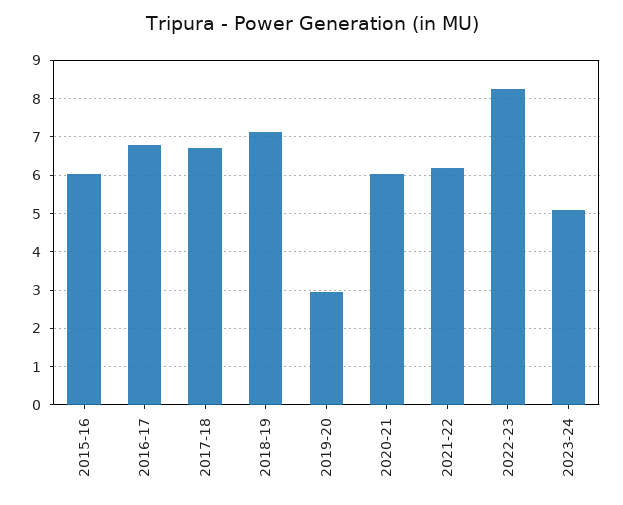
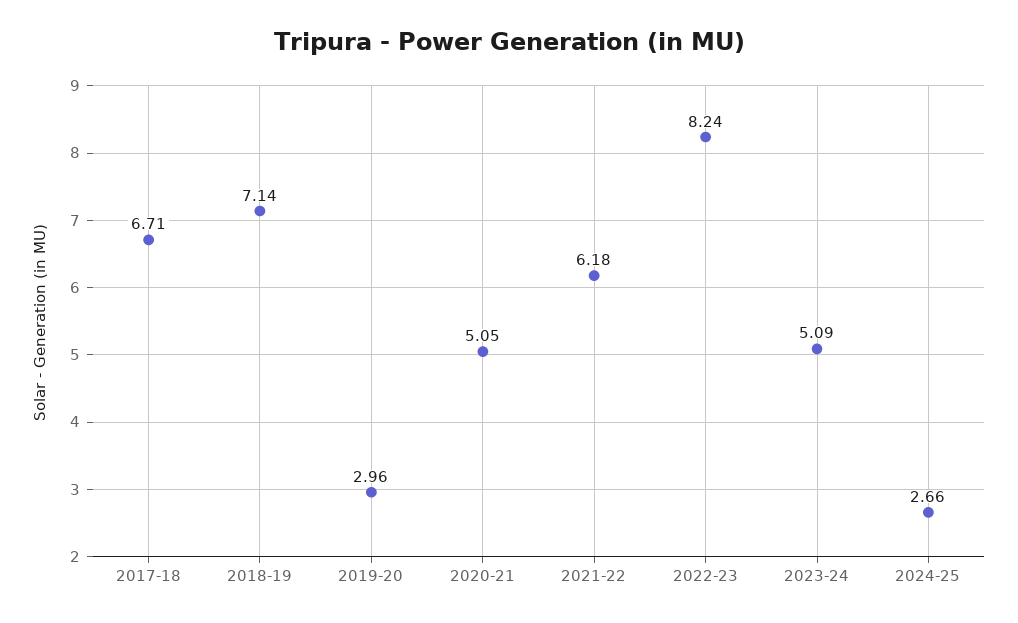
2015-16: 6 -> none
2016-17: 6.8 -> none
2020-21: 6 -> 5.05
2024-25: none -> 2.66

